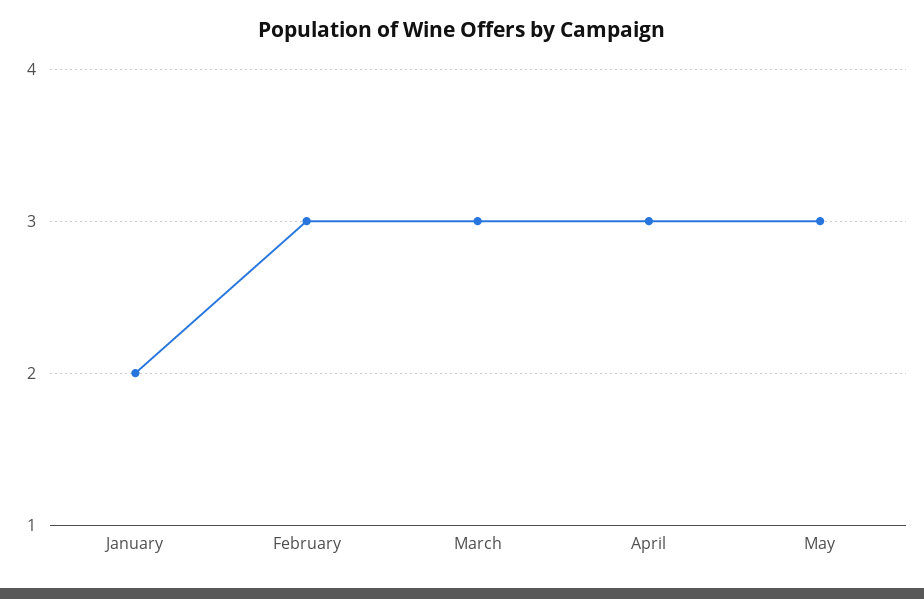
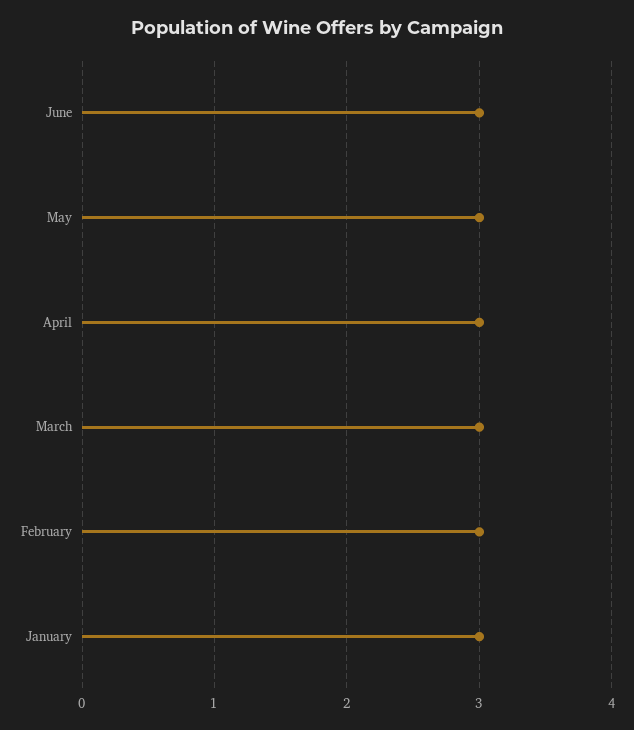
January: 2 -> 3
June: none -> 3

